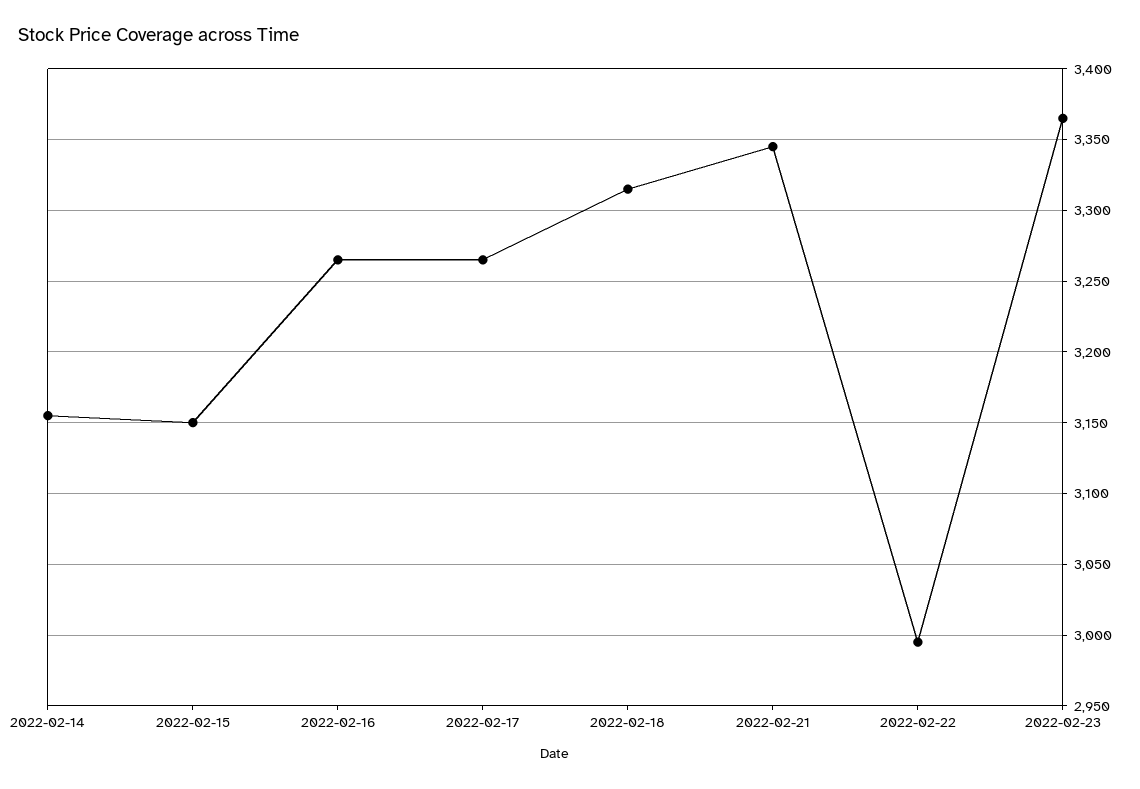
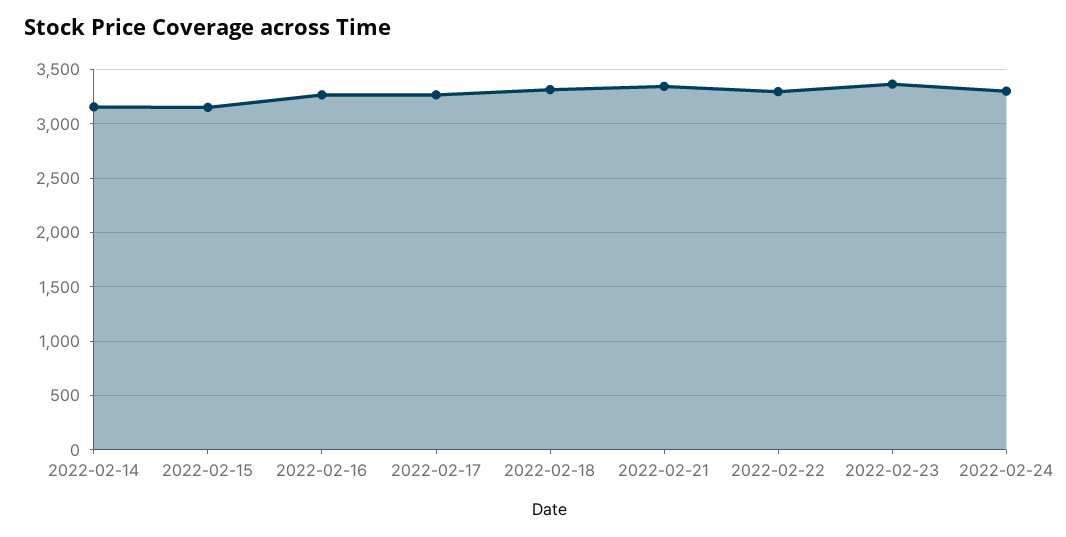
2022-02-22: 2995 -> 3300
2022-02-24: none -> 3300

